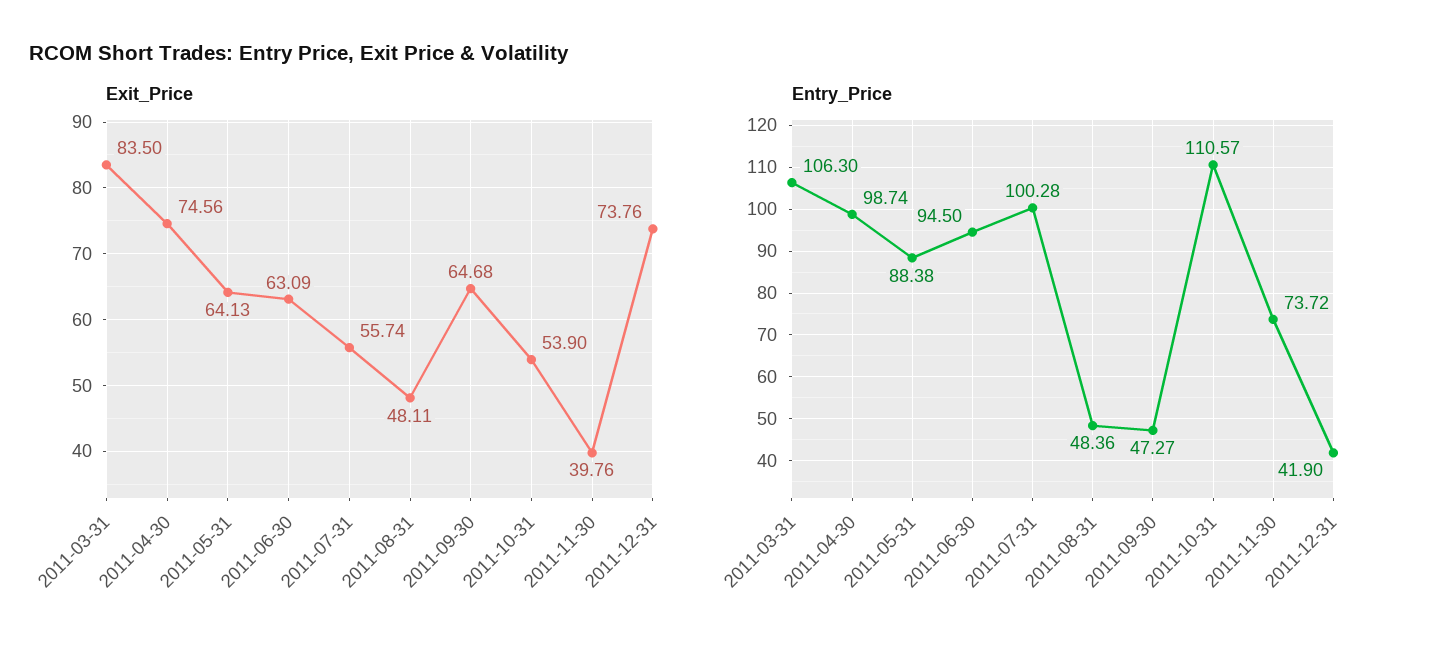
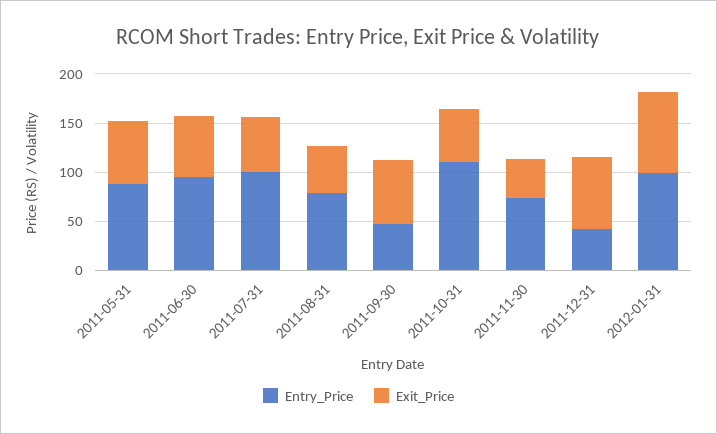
Exit_Price, 2011-03-31: 83.5 -> none
Exit_Price, 2011-04-30: 74.56 -> none
Entry_Price, 2011-03-31: 106.3 -> none
Entry_Price, 2011-04-30: 98.74 -> none
Entry_Price, 2011-08-31: 48.36 -> 80
Entry_Price, 2012-01-31: none -> 100
Exit_Price, 2012-01-31: none -> 80

